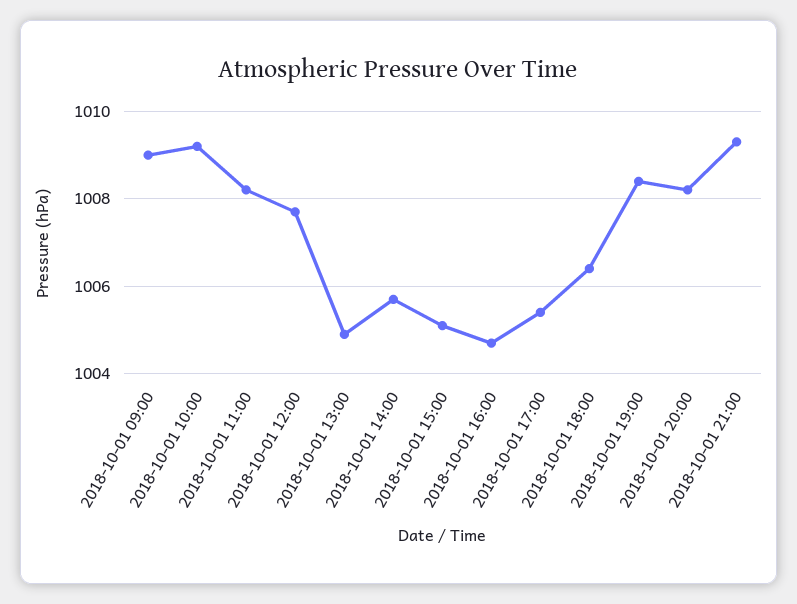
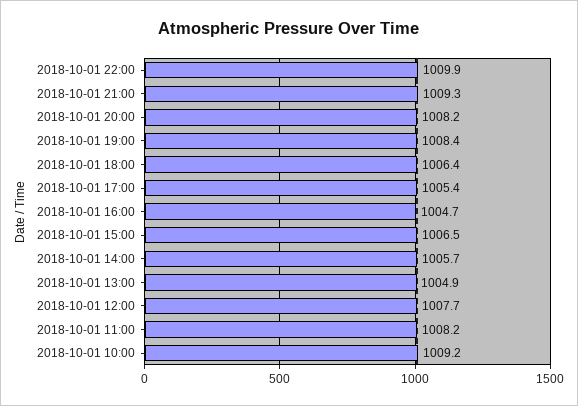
2018-10-01 09:00: 1009 -> none
2018-10-01 15:00: 1005 -> 1006.5
2018-10-01 22:00: none -> 1009.9

